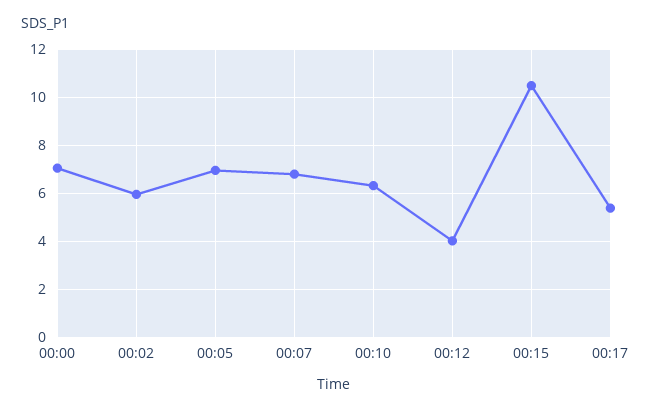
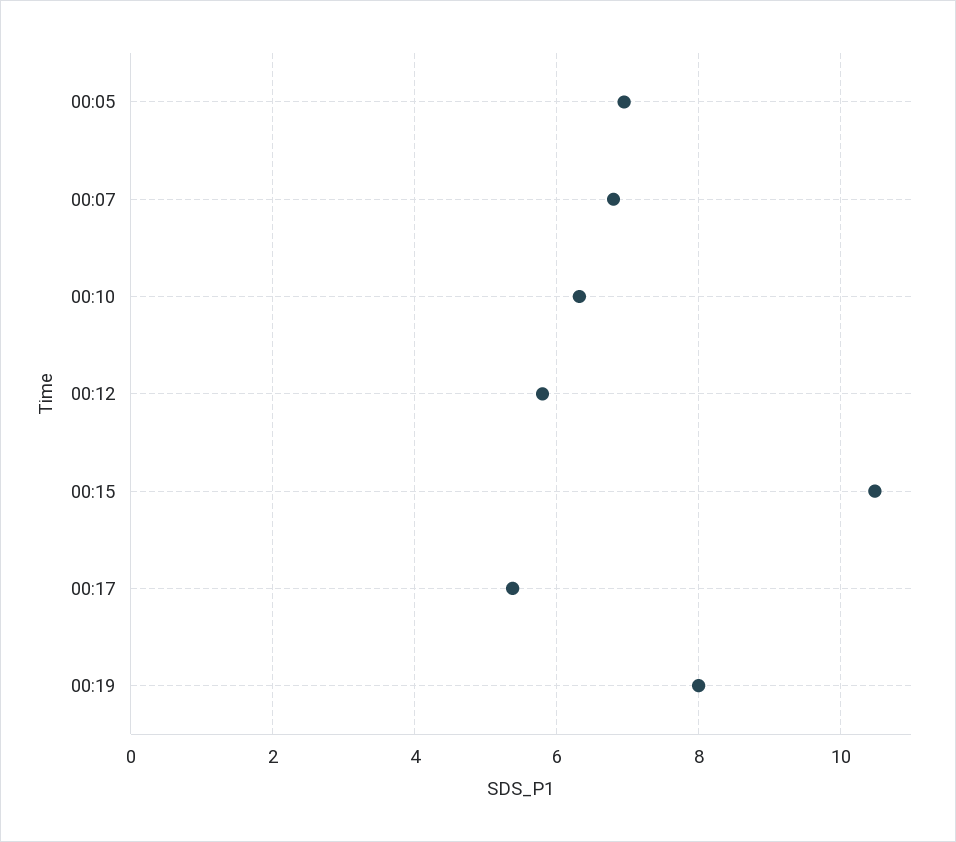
00:00: 7 -> none
00:02: 6 -> none
00:12: 4 -> 5.8
00:19: none -> 8

